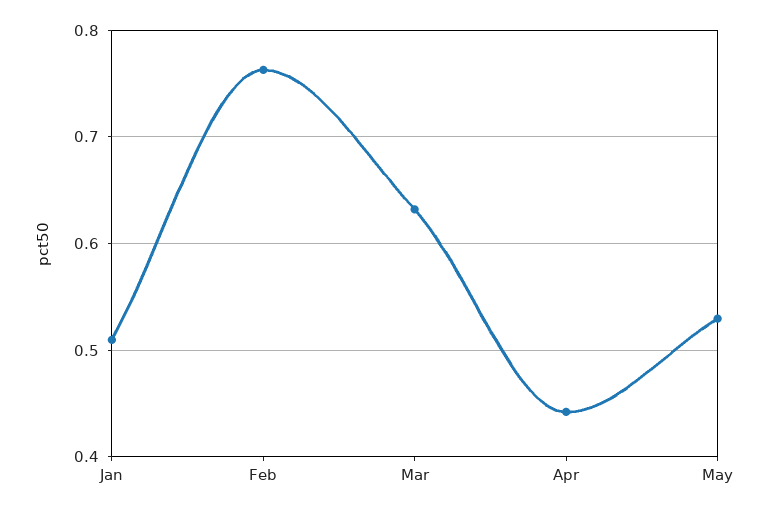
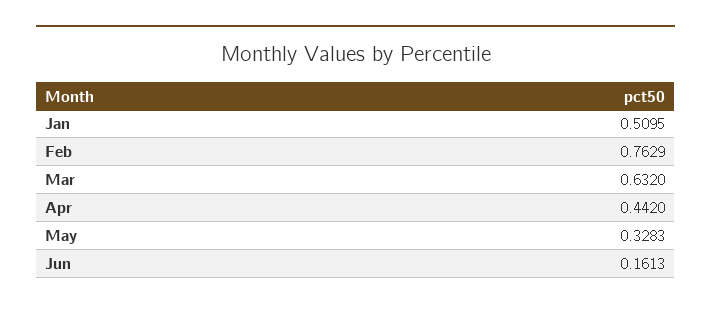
May: 0.53 -> 0.3283
Jun: none -> 0.1613

